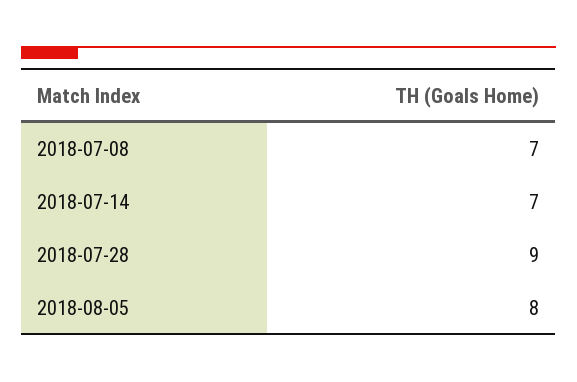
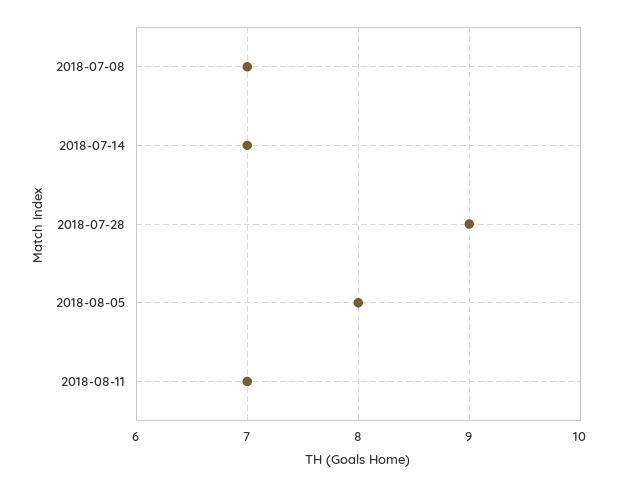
2018-08-11: none -> 7

